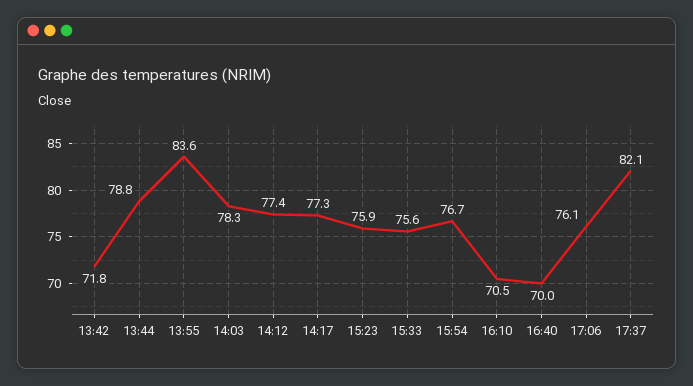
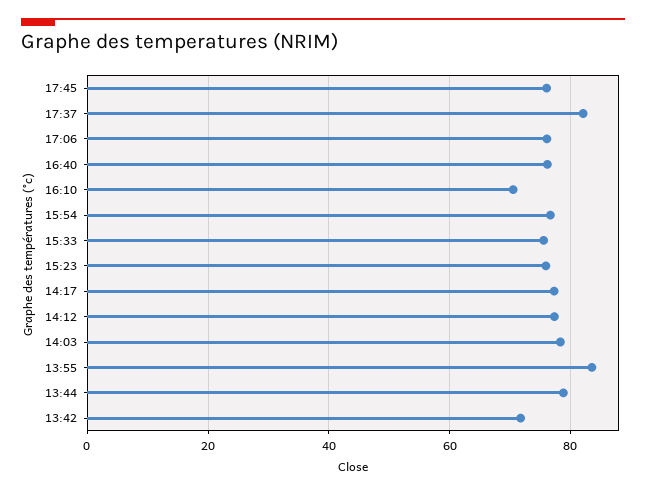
16:40: 70 -> 76
17:45: none -> 76

